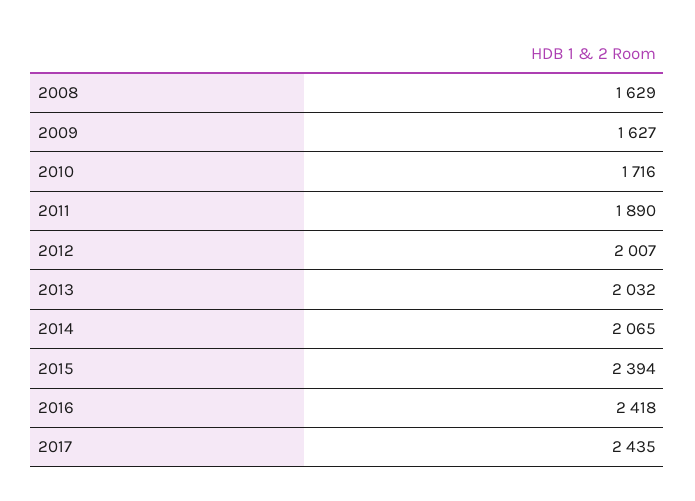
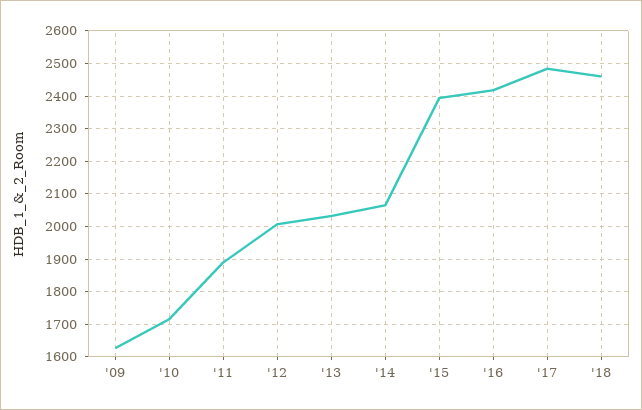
2008: 1629 -> none
2017: 2435 -> 2480
'18: none -> 2460

